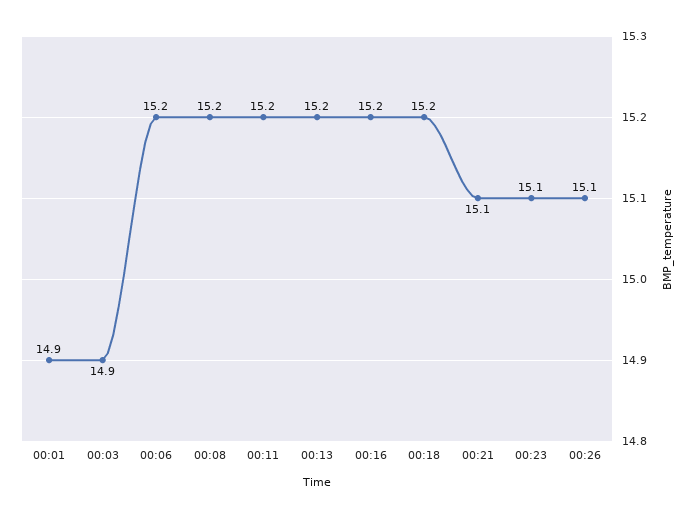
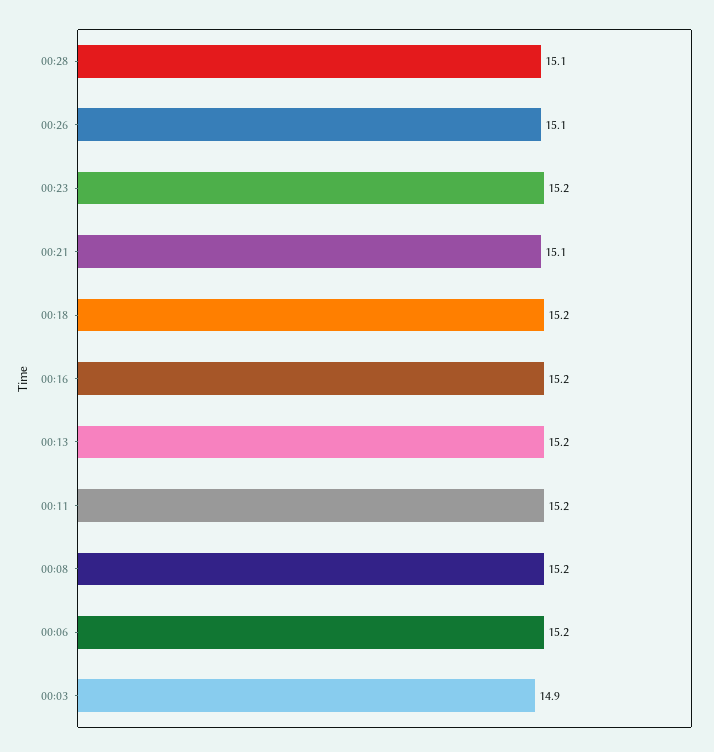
00:01: 14.9 -> none
00:23: 15.1 -> 15.2
00:28: none -> 15.1

